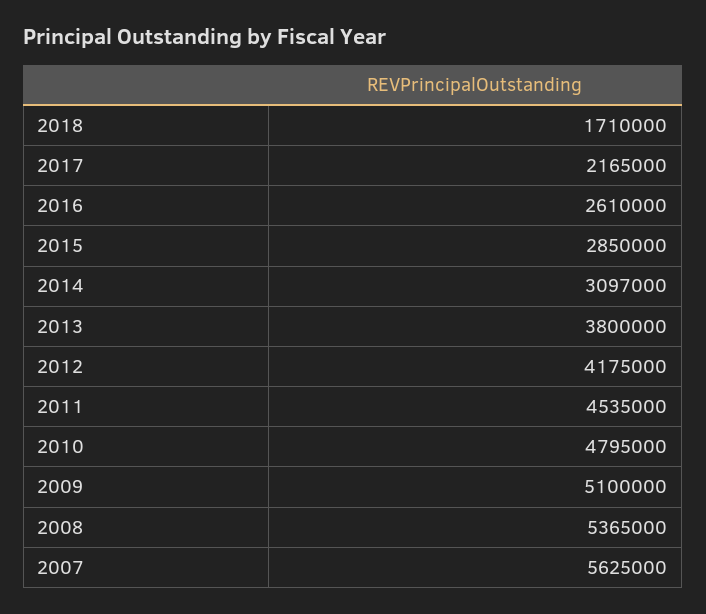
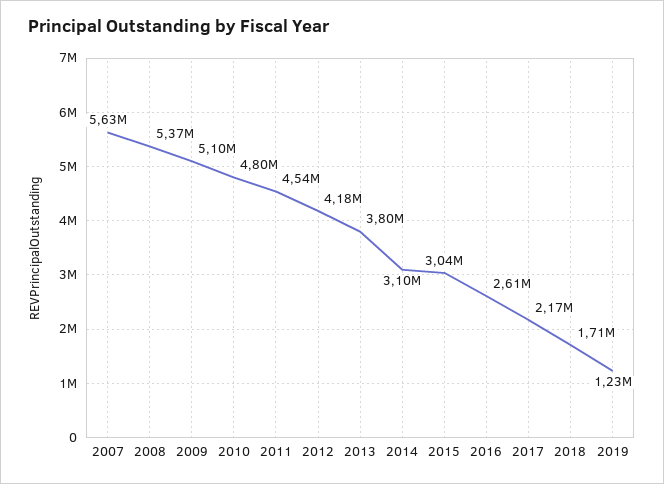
2015: 2850000 -> 3040000
2019: none -> 1230000

